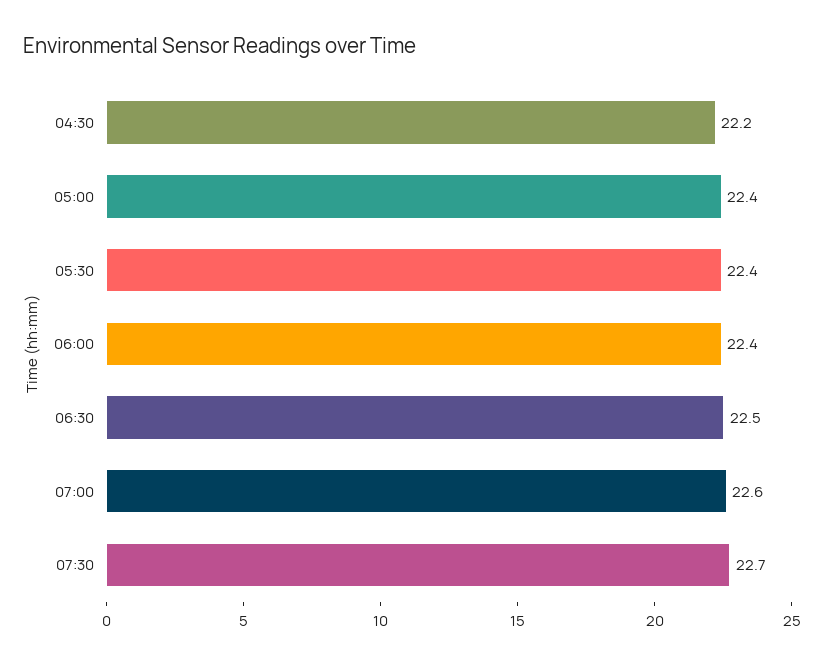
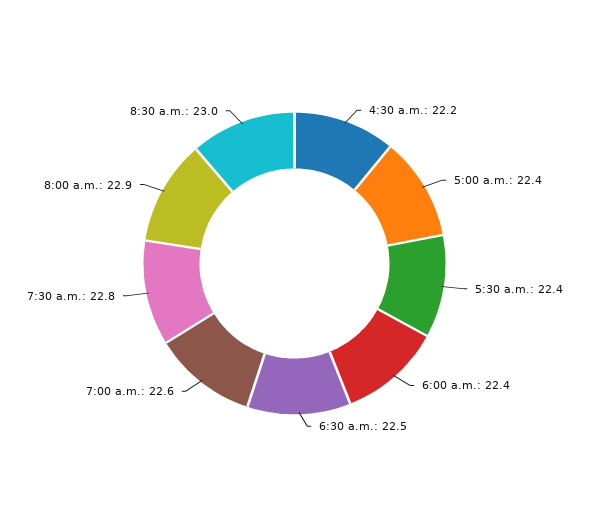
07:30: 22.7 -> 22.8
8:00 a.m.: none -> 22.9
8:30 a.m.: none -> 23

